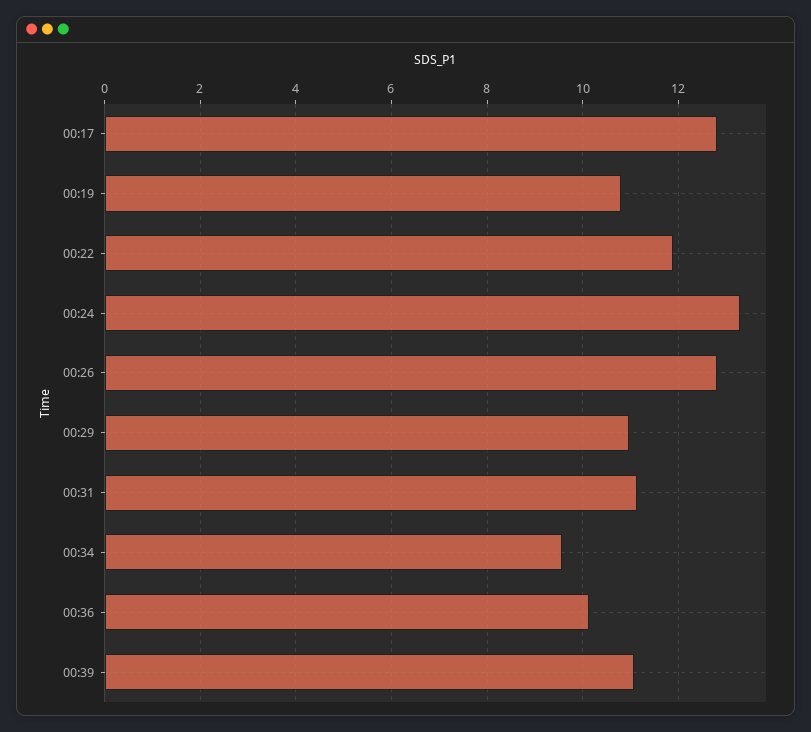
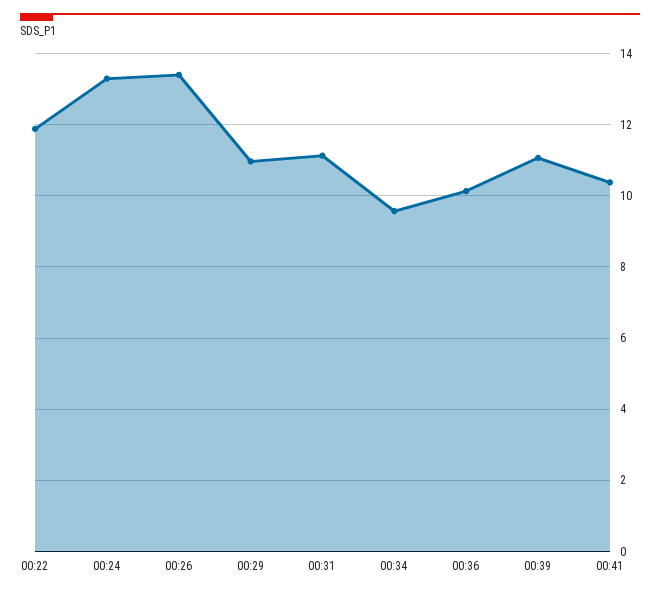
00:17: 12.8 -> none
00:19: 10.8 -> none
00:26: 12.8 -> 13.4
00:41: none -> 10.4

